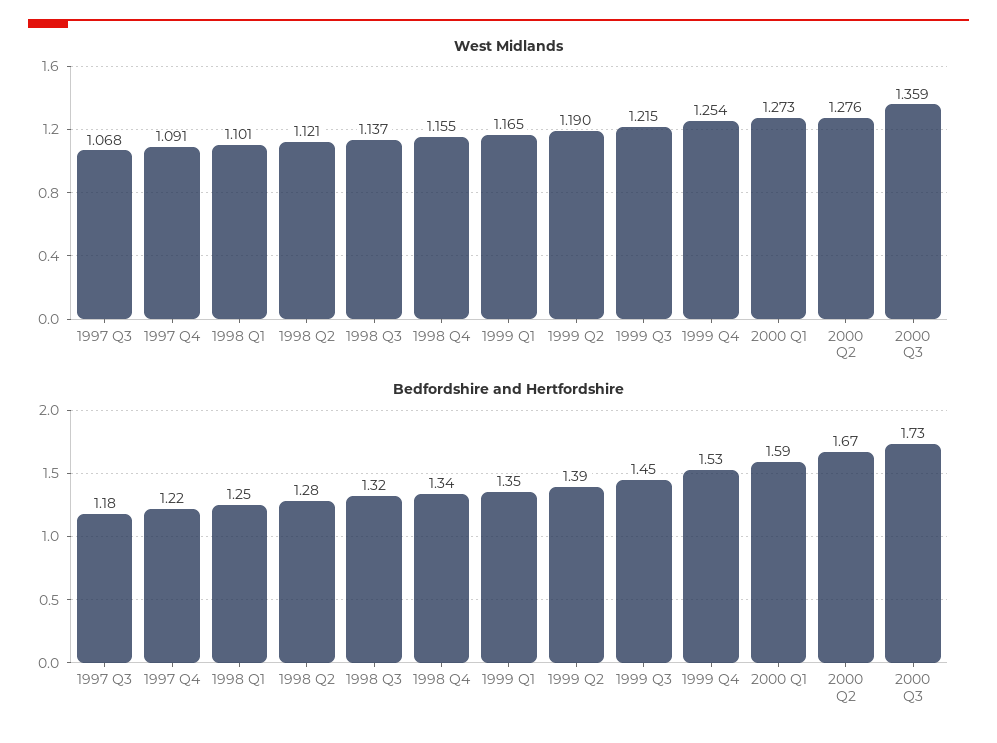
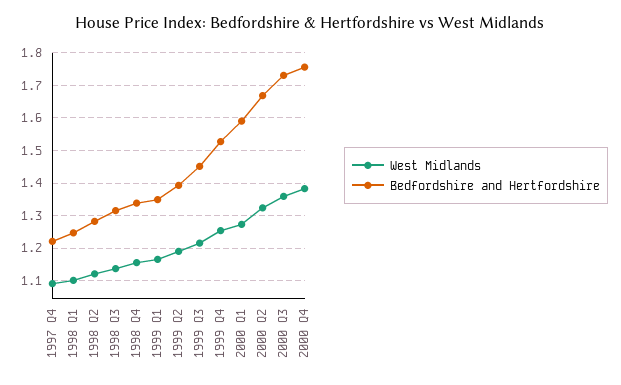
West Midlands, 1997 Q3: 1.068 -> none
West Midlands, 2000 Q2: 1.276 -> 1.32
Bedfordshire and Hertfordshire, 1997 Q3: 1.18 -> none
West Midlands, 2000 Q4: none -> 1.38
Bedfordshire and Hertfordshire, 2000 Q4: none -> 1.76

